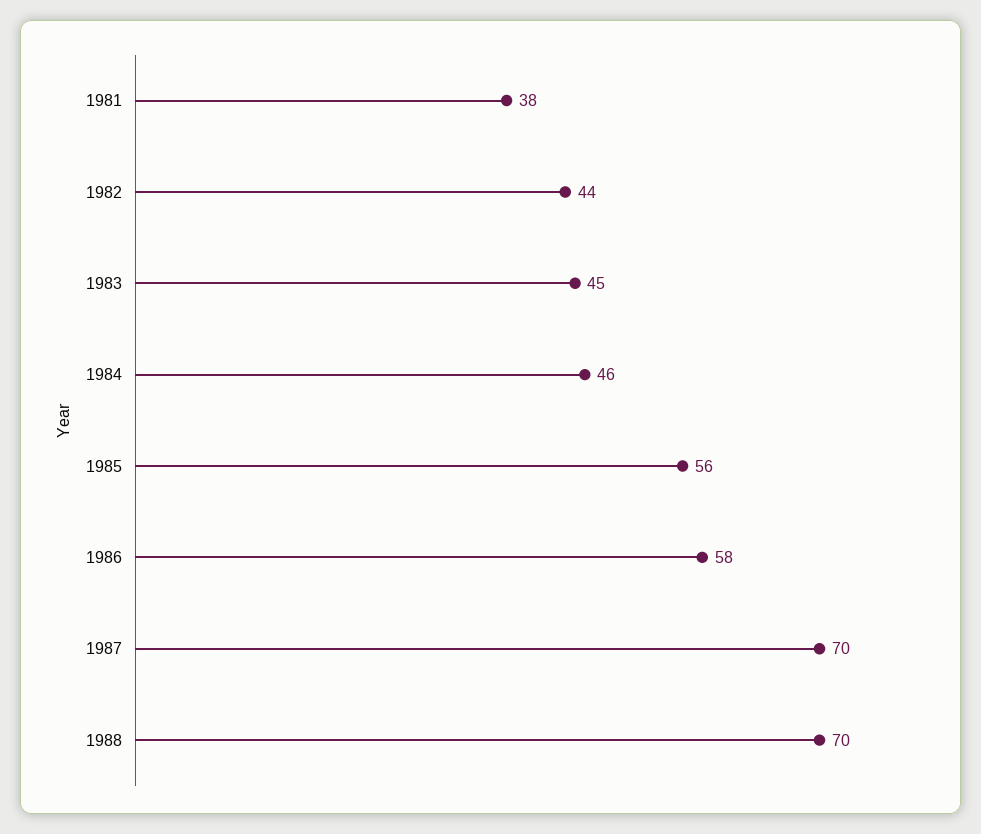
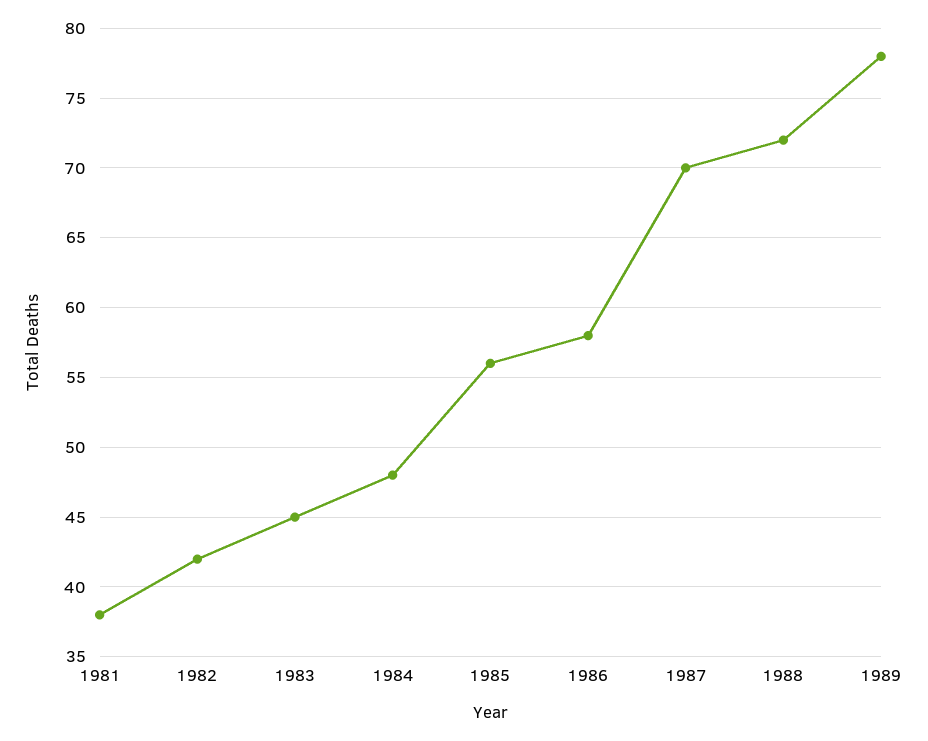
1982: 44 -> 42
1984: 46 -> 48
1988: 70 -> 72
1989: none -> 78

